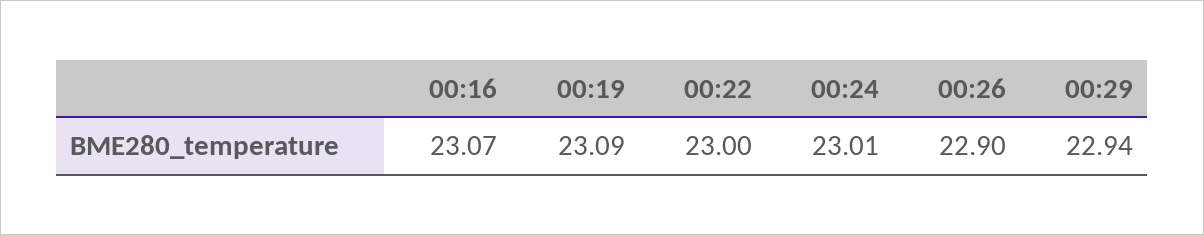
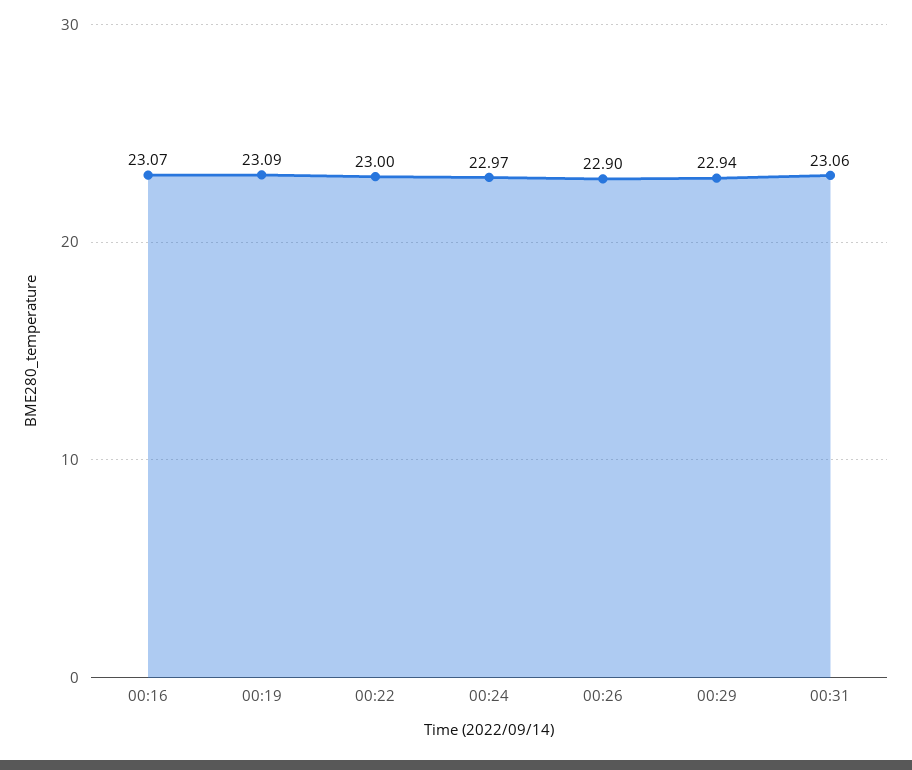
00:24: 23.01 -> 22.97
00:31: none -> 23.06

